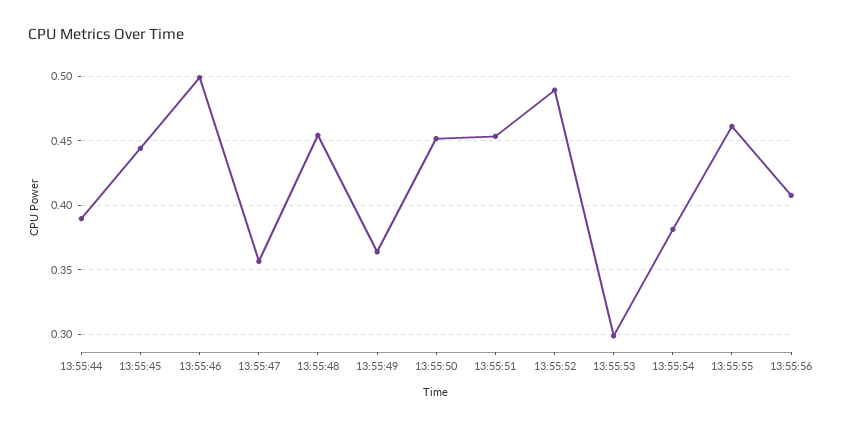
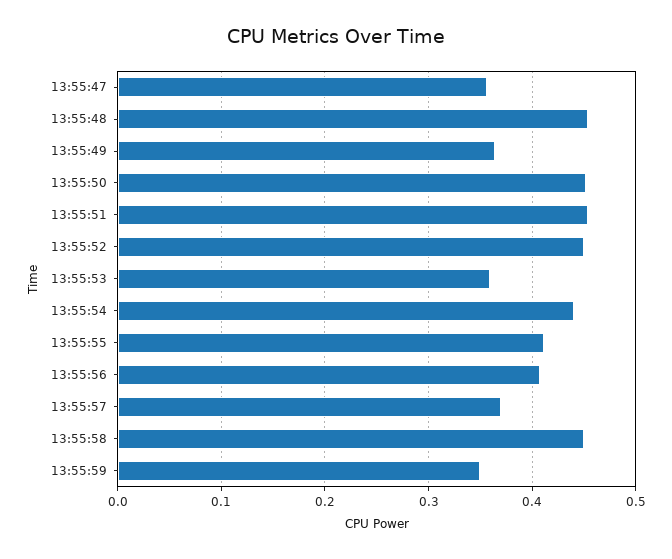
13:55:44: 0.39 -> none
13:55:45: 0.445 -> none
13:55:46: 0.5 -> none
13:55:52: 0.49 -> 0.45
13:55:53: 0.3 -> 0.36
13:55:54: 0.38 -> 0.44
13:55:55: 0.46 -> 0.41
13:55:57: none -> 0.37
13:55:58: none -> 0.45
13:55:59: none -> 0.35

